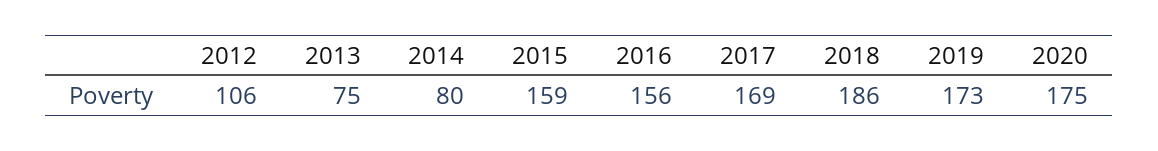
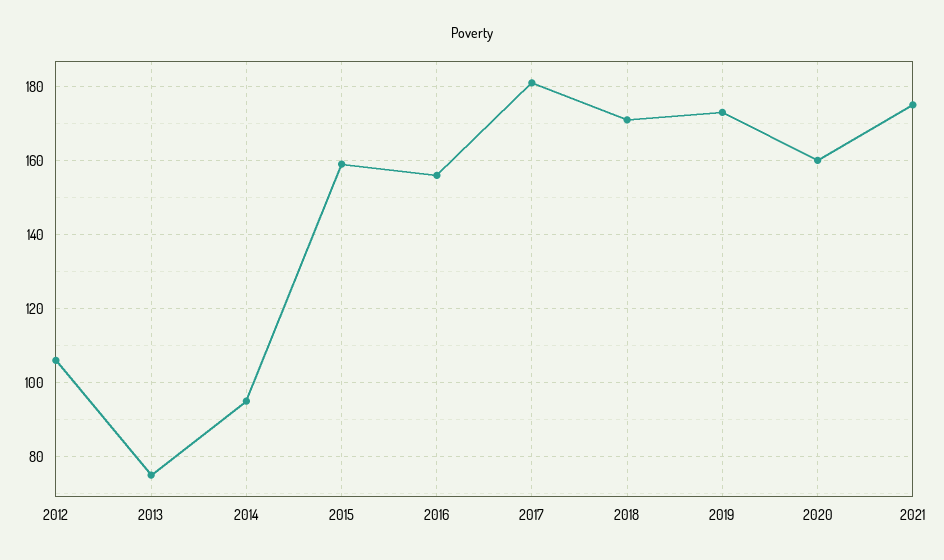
2014: 80 -> 95
2017: 169 -> 180
2018: 186 -> 170
2020: 175 -> 160
2021: none -> 175

